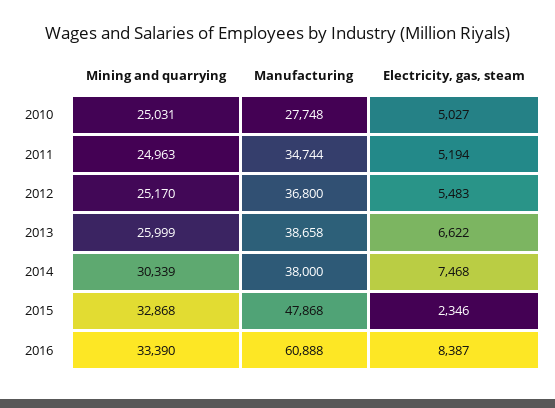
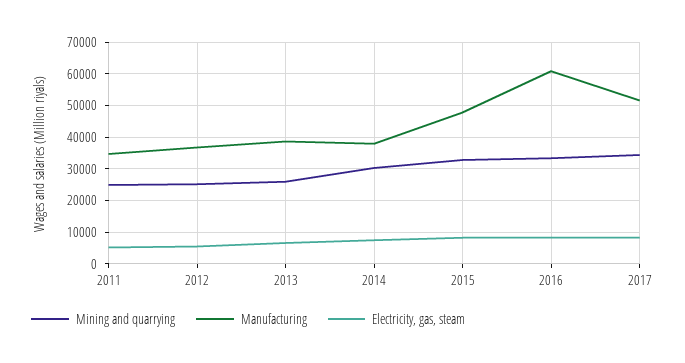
Mining and quarrying, 2010: 25031 -> none
Manufacturing, 2010: 27748 -> none
Electricity, gas, steam, 2010: 5027 -> none
Electricity, gas, steam, 2015: 2346 -> 8000
Mining and quarrying, 2017: none -> 34000
Manufacturing, 2017: none -> 52000
Electricity, gas, steam, 2017: none -> 8000

